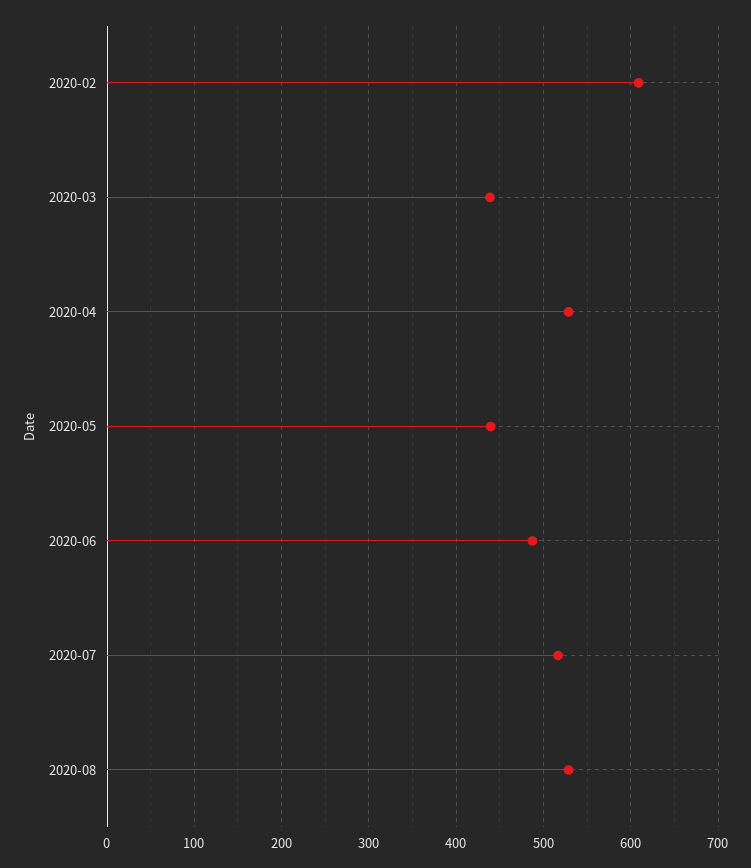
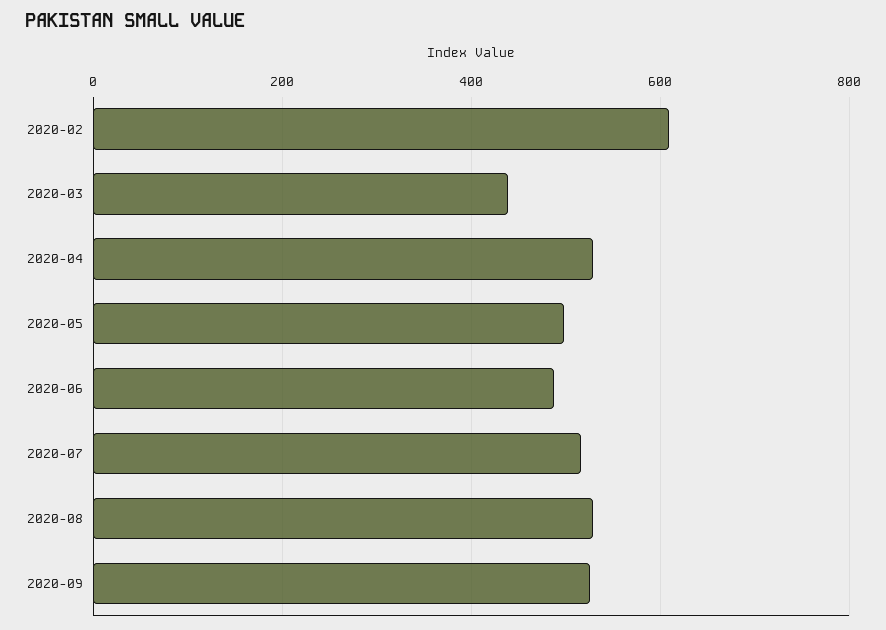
2020-05: 440 -> 500
2020-09: none -> 520

